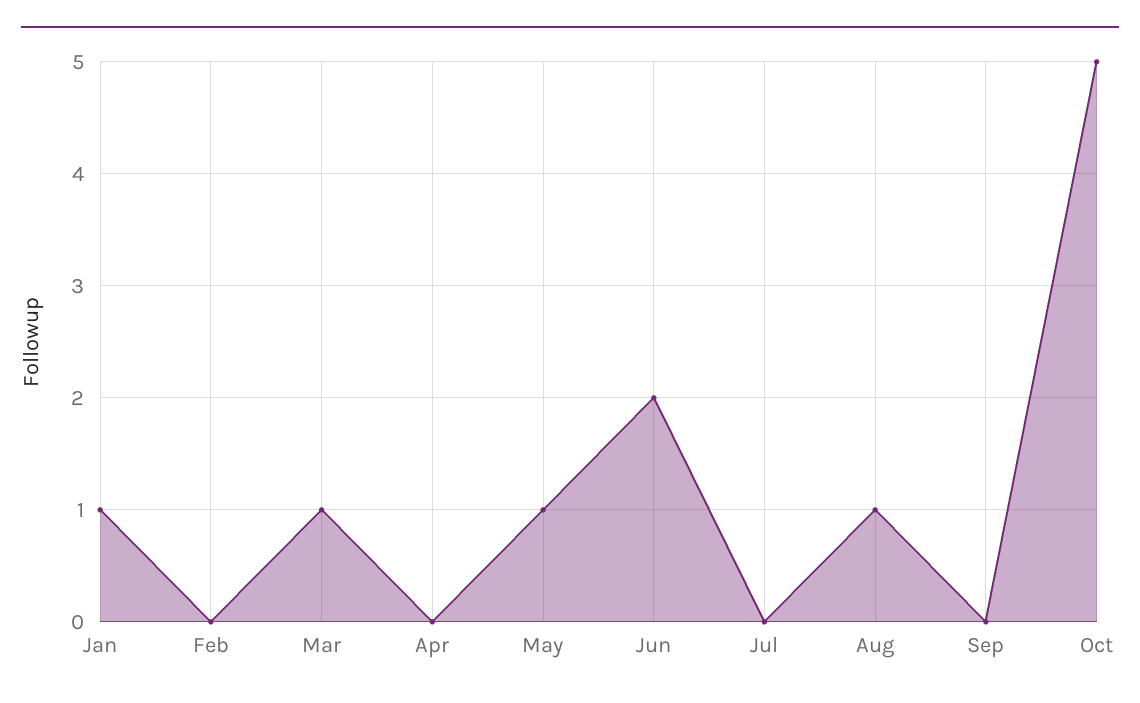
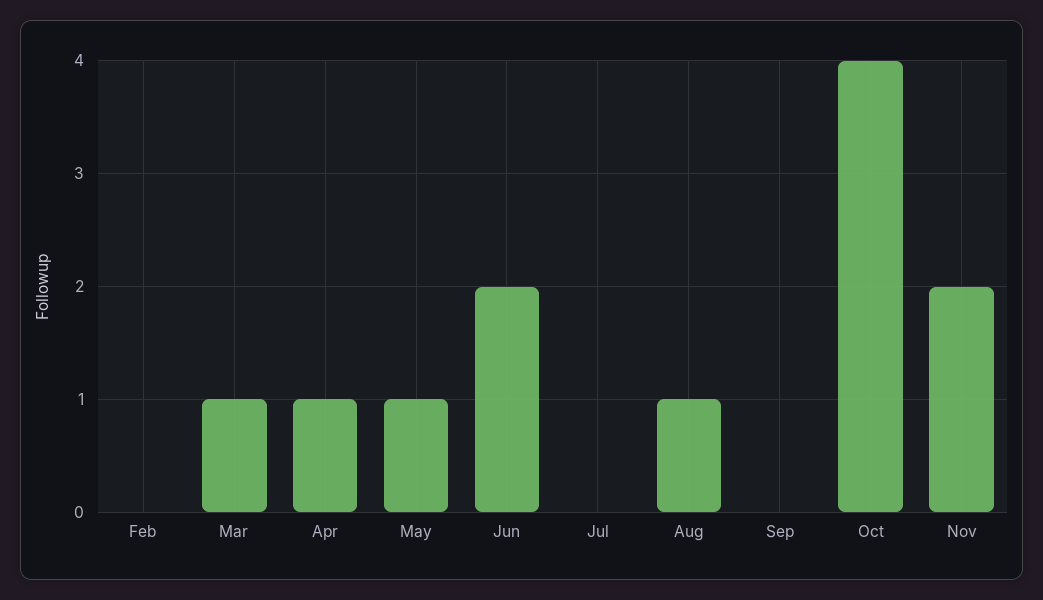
Jan: 1 -> none
Apr: 0 -> 1
Oct: 5 -> 4
Nov: none -> 2

